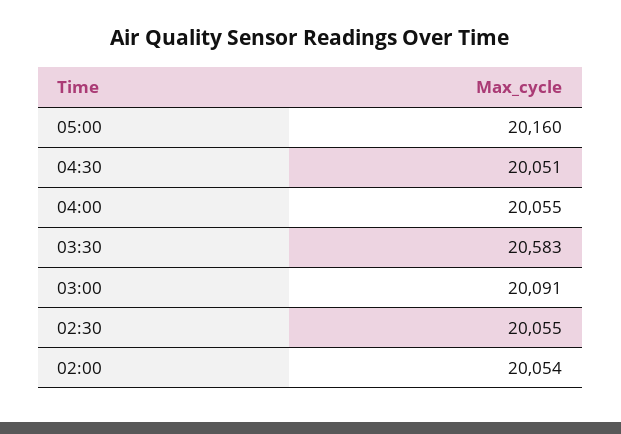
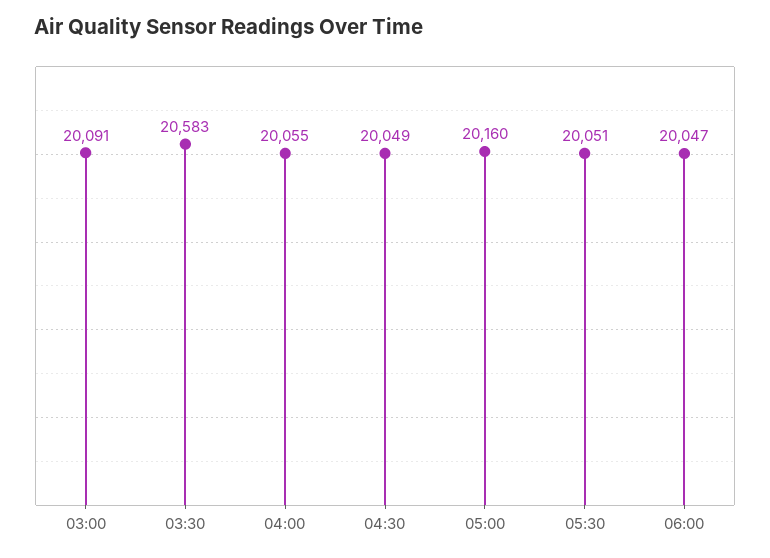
04:30: 20051 -> 20049
02:30: 20055 -> none
02:00: 20054 -> none
05:30: none -> 20051
06:00: none -> 20047

